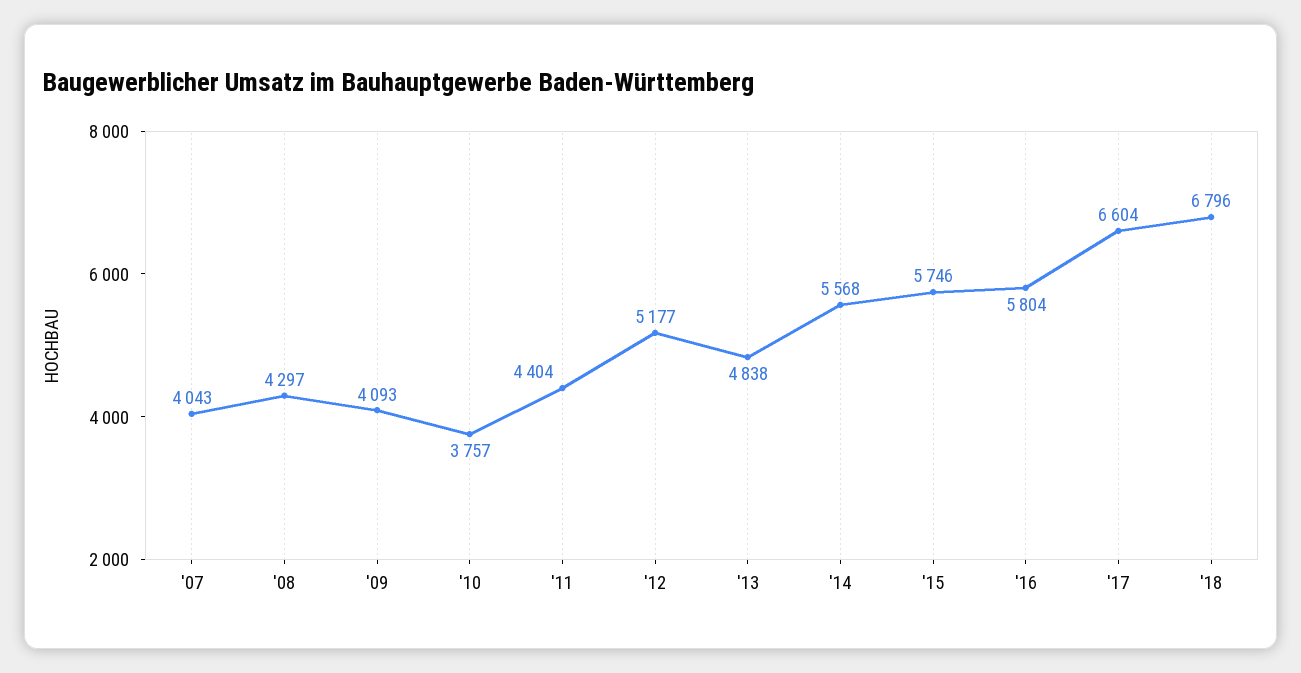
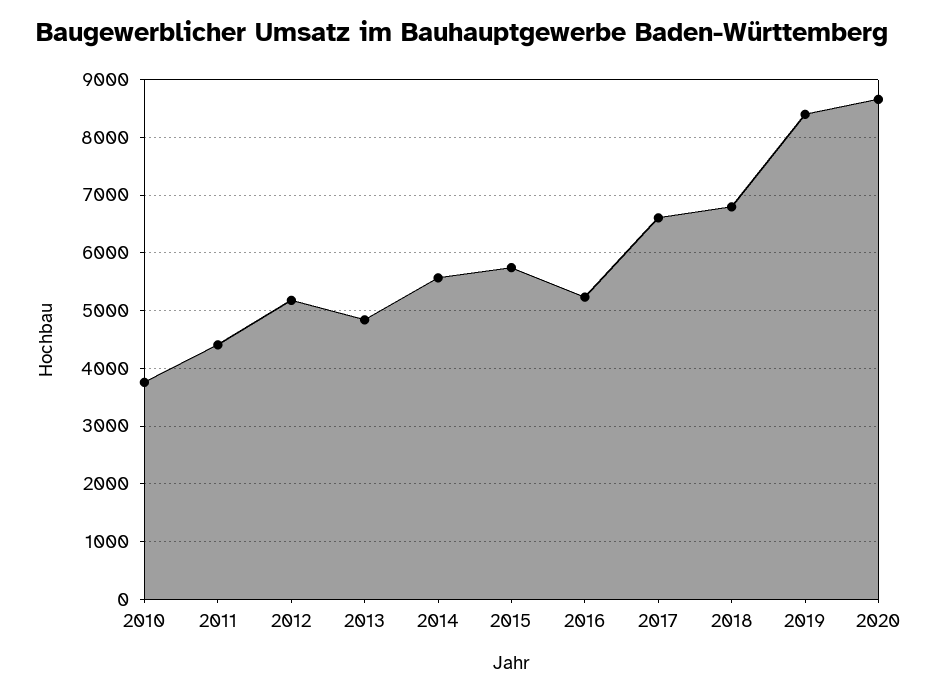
'07: 4043 -> none
'08: 4297 -> none
'09: 4093 -> none
'16: 5804 -> 5200
2019: none -> 8400
2020: none -> 8600

